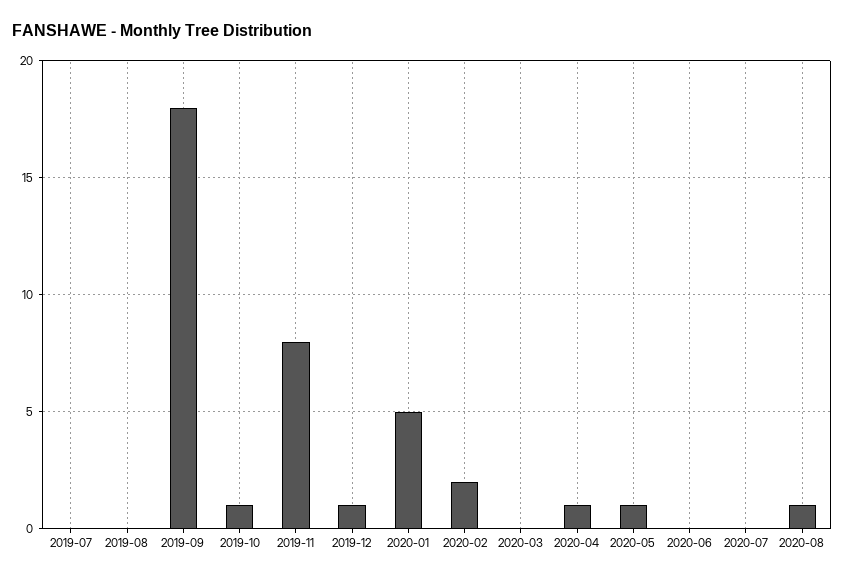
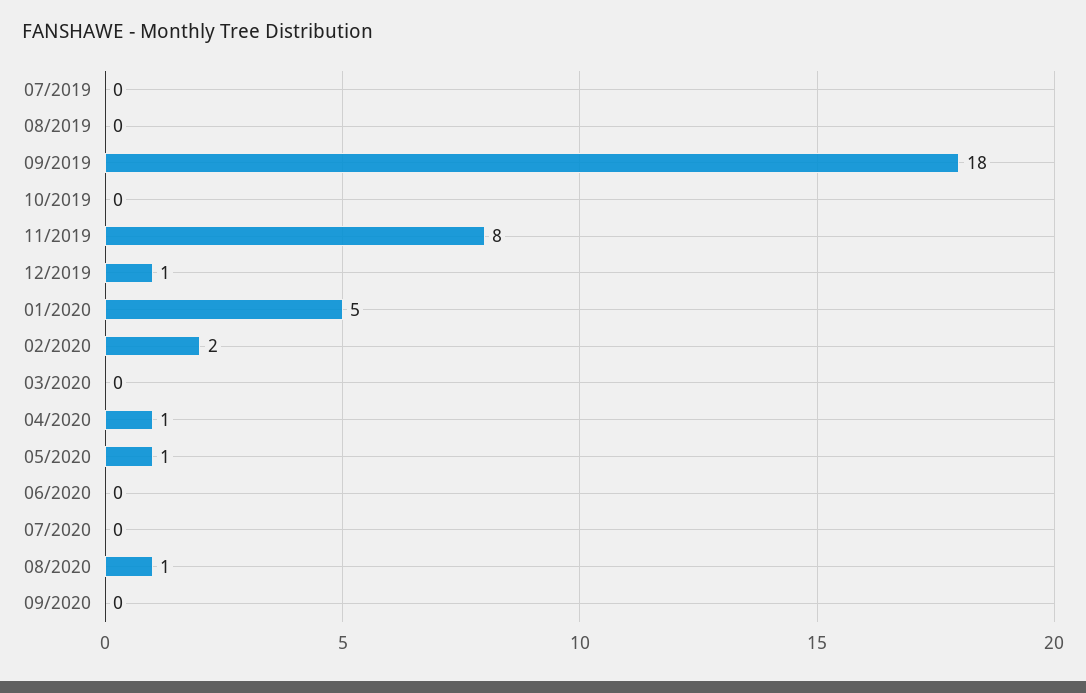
2019-10: 1 -> 0
09/2020: none -> 0

